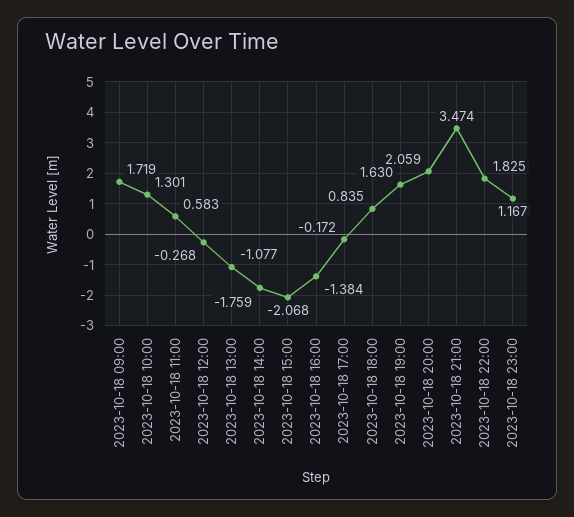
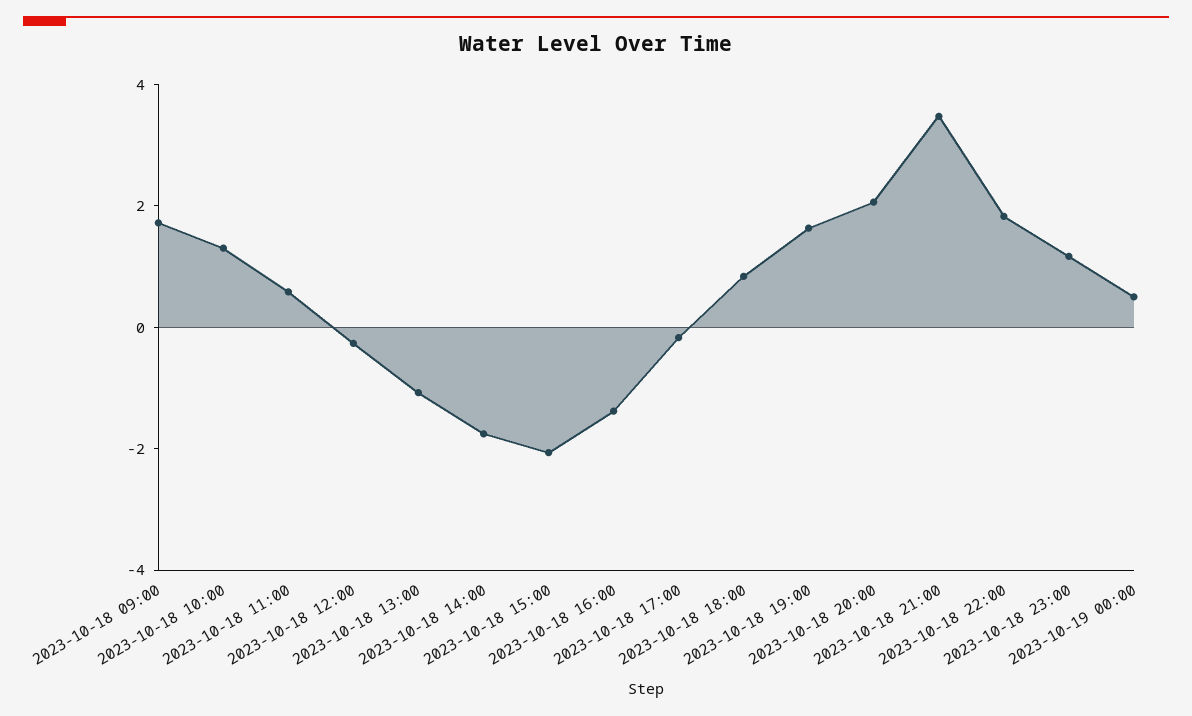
2023-10-19 00:00: none -> 0.5

